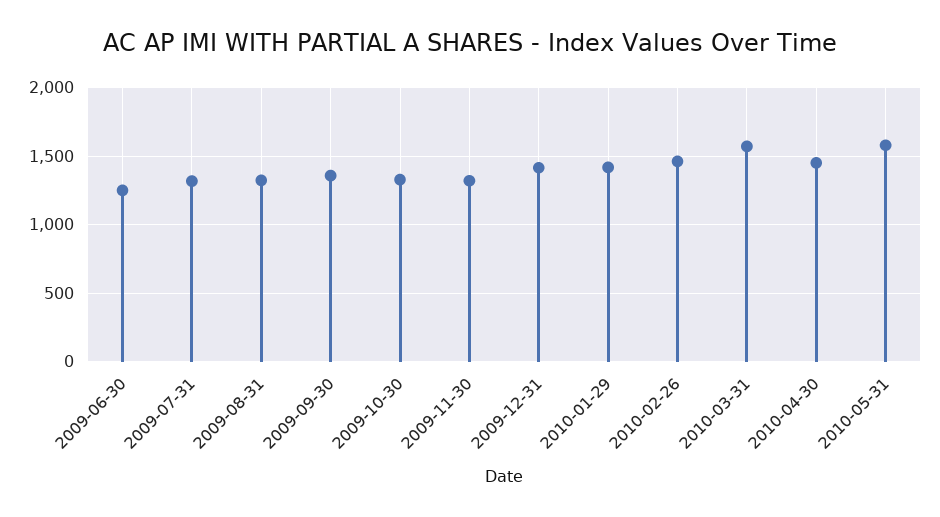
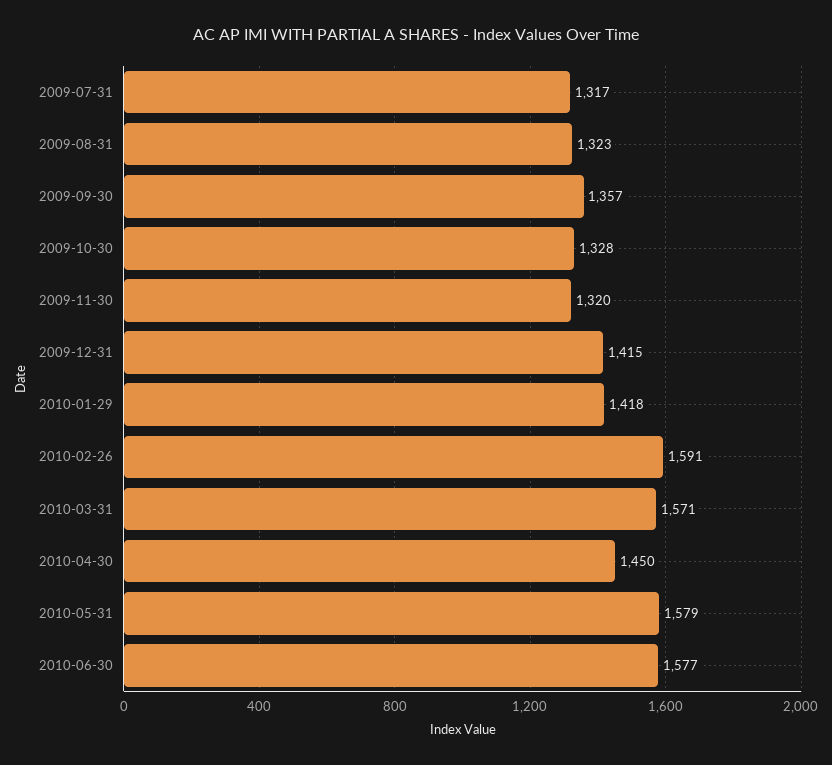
2009-06-30: 1250 -> none
2010-02-26: 1450 -> 1591
2010-06-30: none -> 1577

